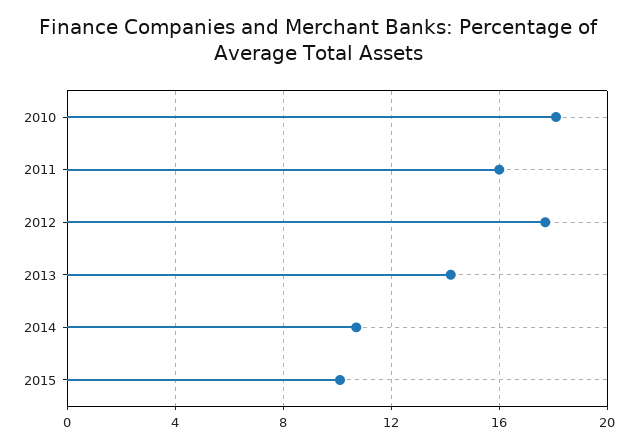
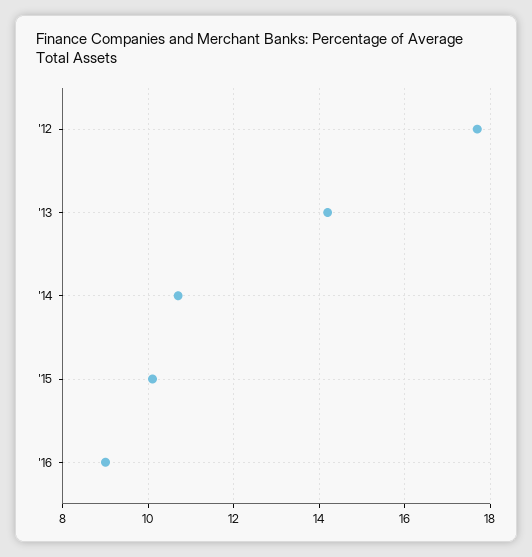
2010: 18 -> none
2011: 16 -> none
'16: none -> 9

